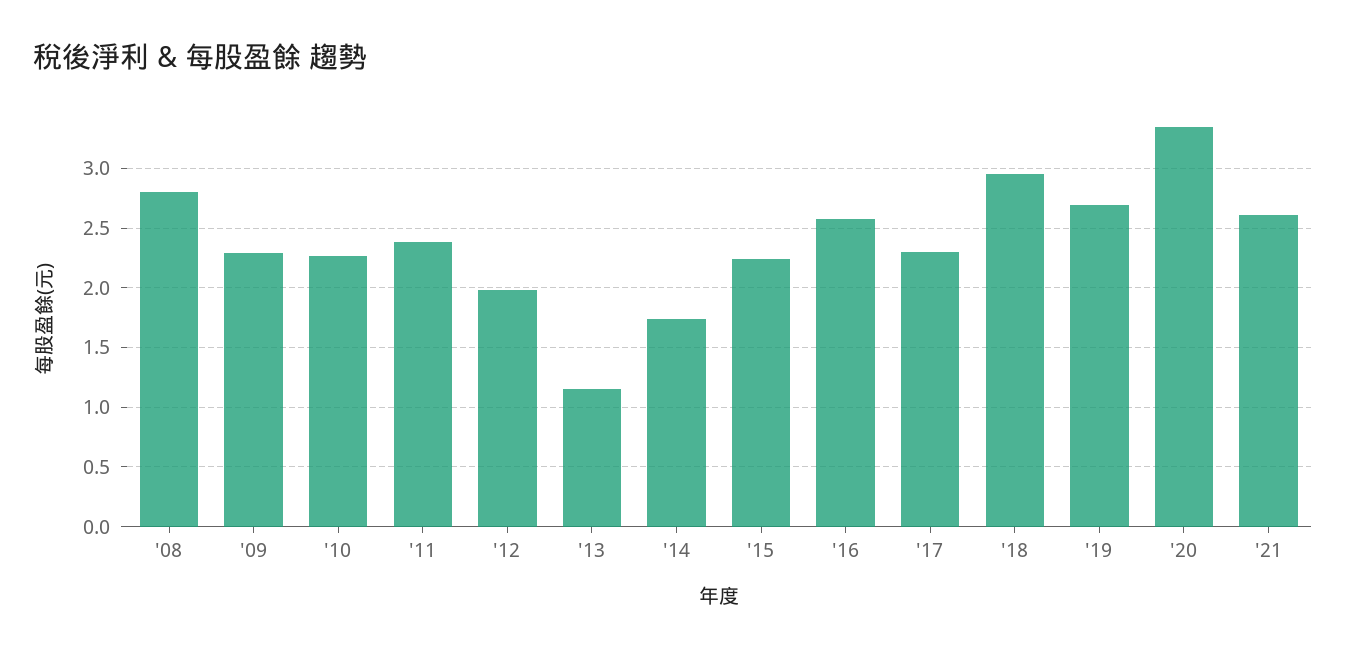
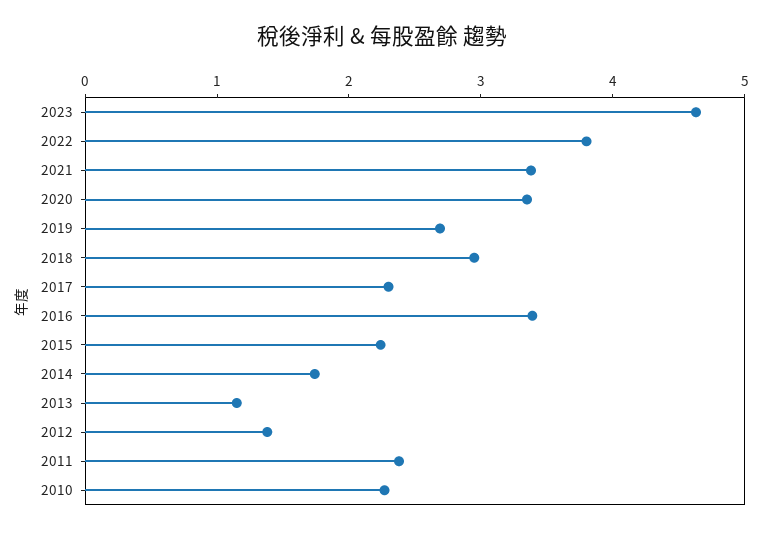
'08: 2.8 -> none
'09: 2.3 -> none
'12: 2 -> 1.4
'16: 2.6 -> 3.4
'21: 2.6 -> 3.4
2023: none -> 4.6
2022: none -> 3.8

